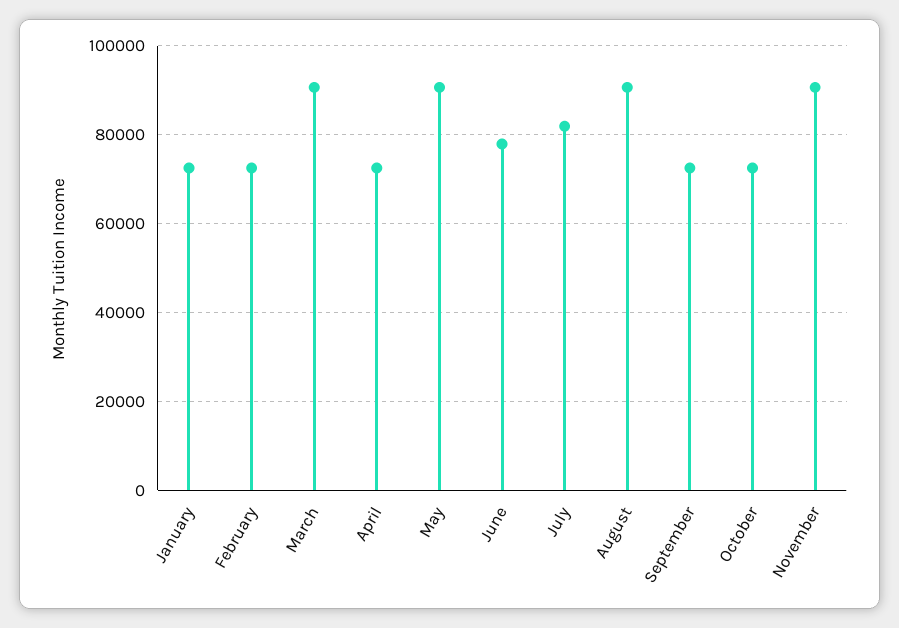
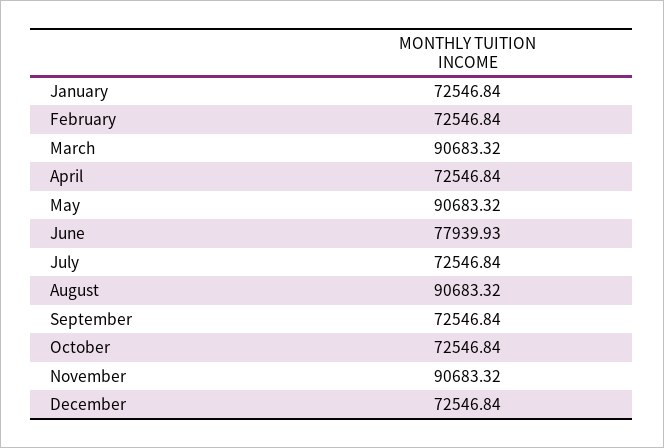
July: 82000 -> 72546.84
December: none -> 72546.84

